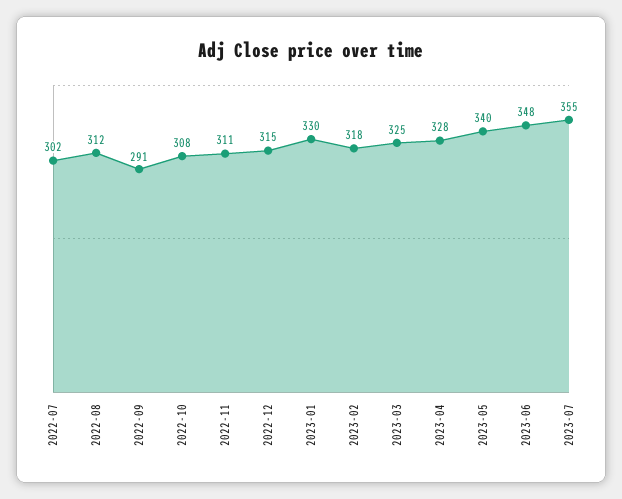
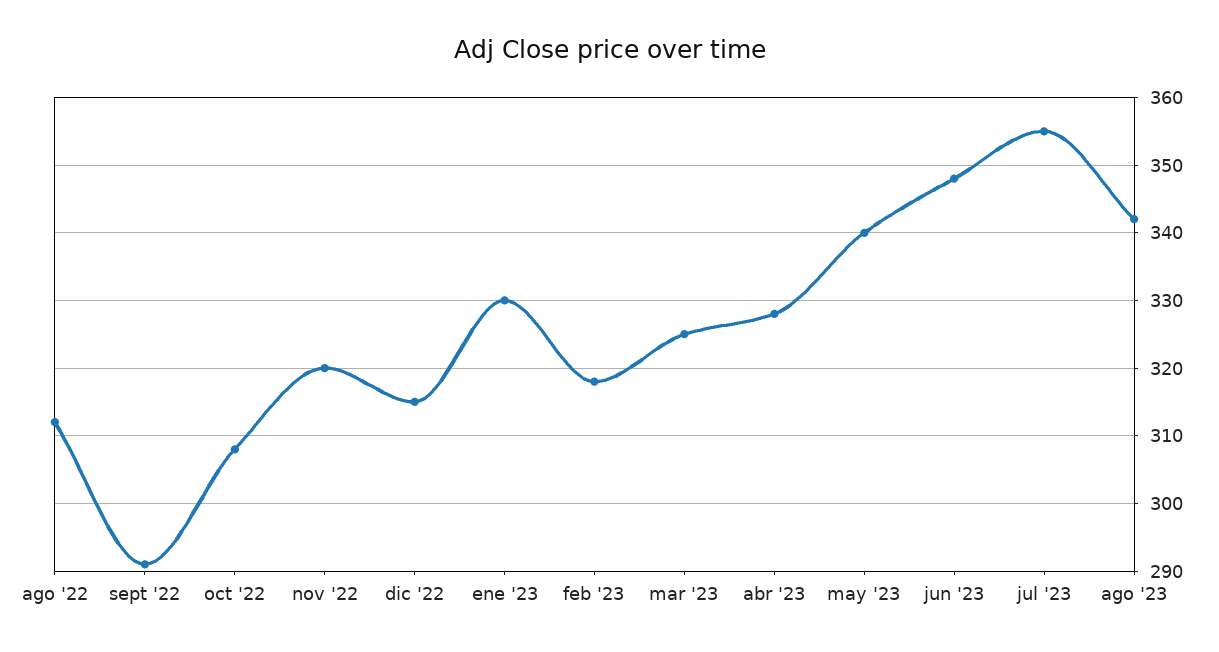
2022-07: 302 -> none
2022-11: 311 -> 320
ago '23: none -> 342

